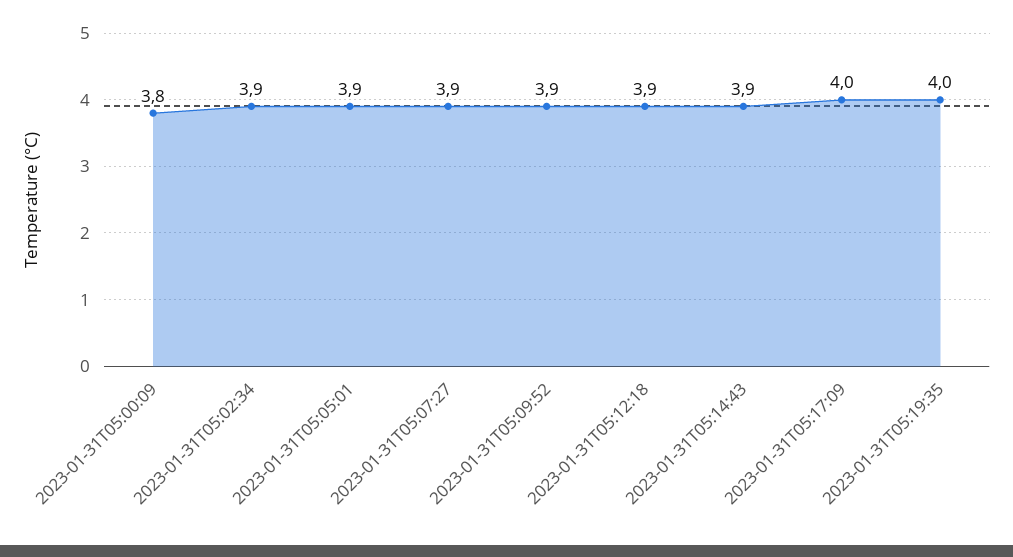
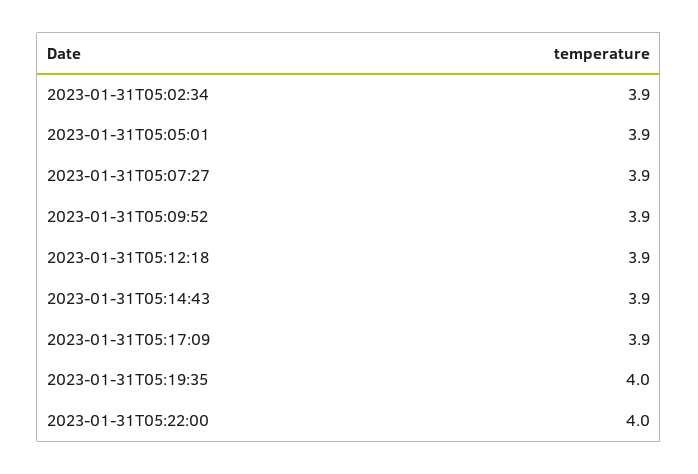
2023-01-31T05:00:09: 3.8 -> none
2023-01-31T05:17:09: 4 -> 3.9
2023-01-31T05:22:00: none -> 4

